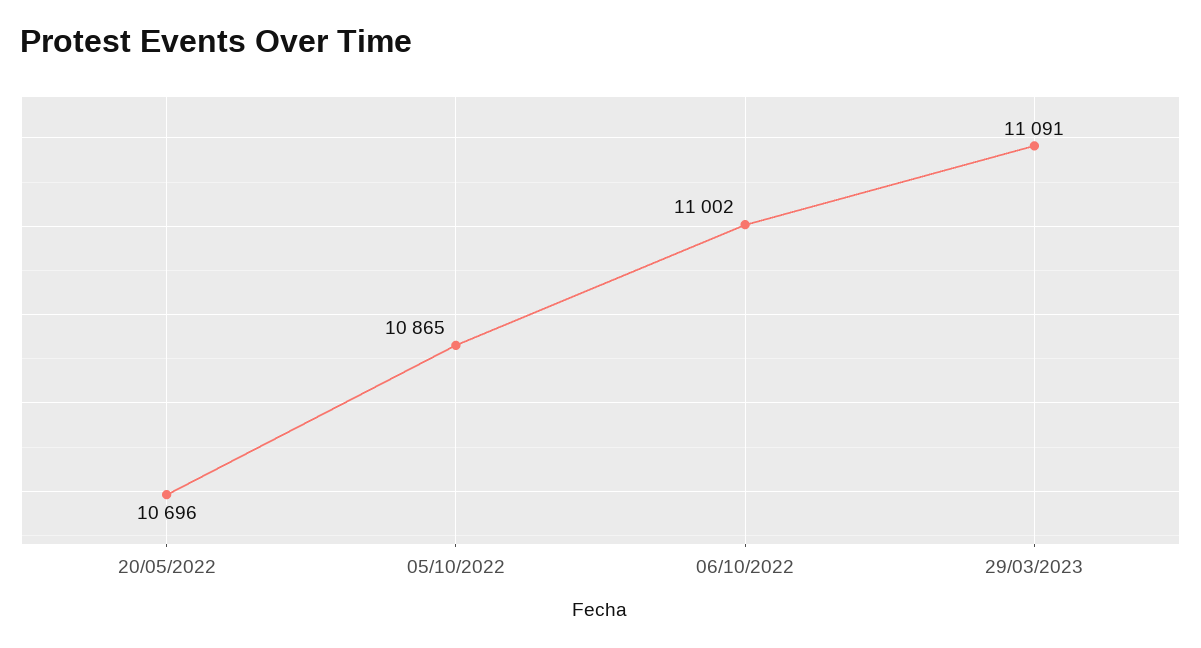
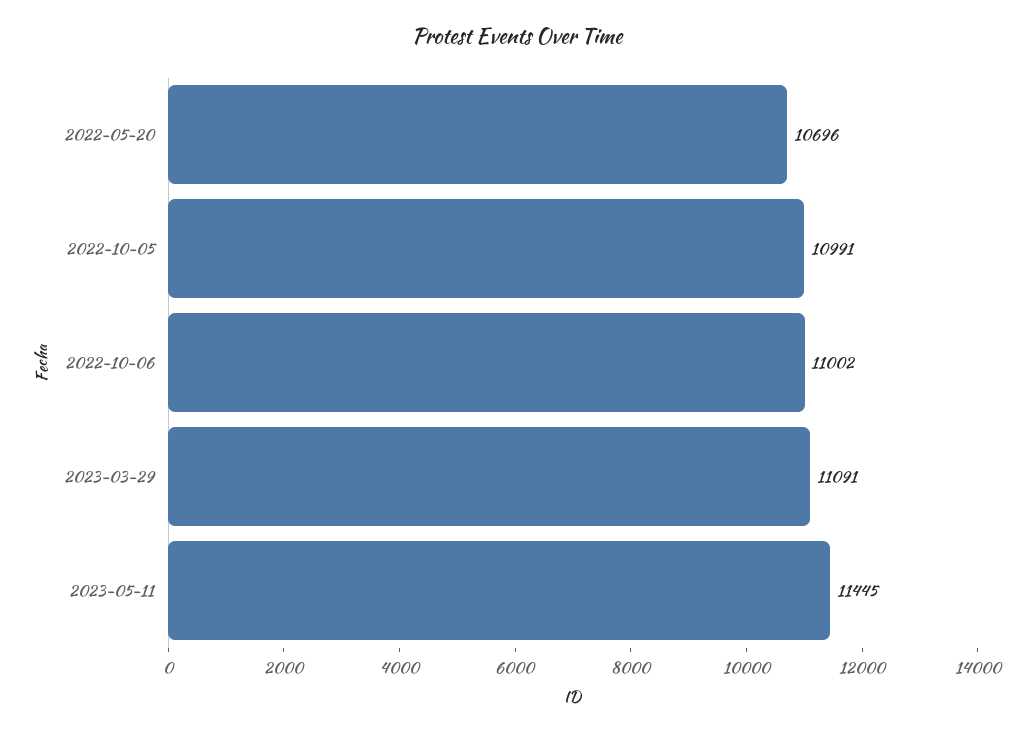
05/10/2022: 10865 -> 10991
2023-05-11: none -> 11445

